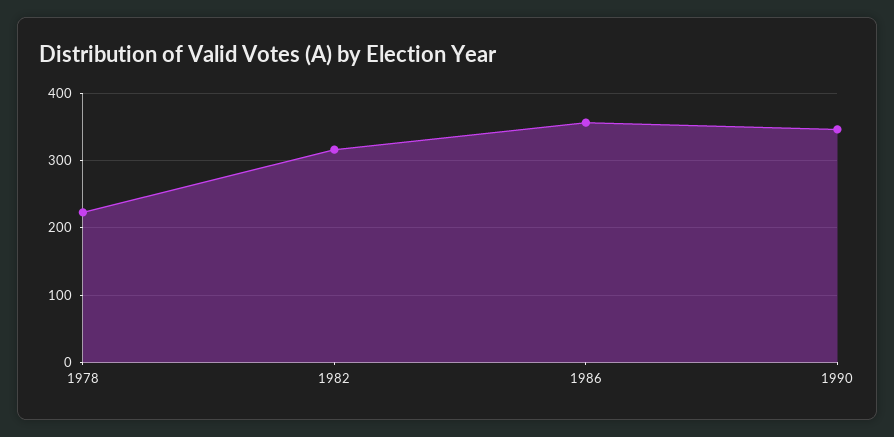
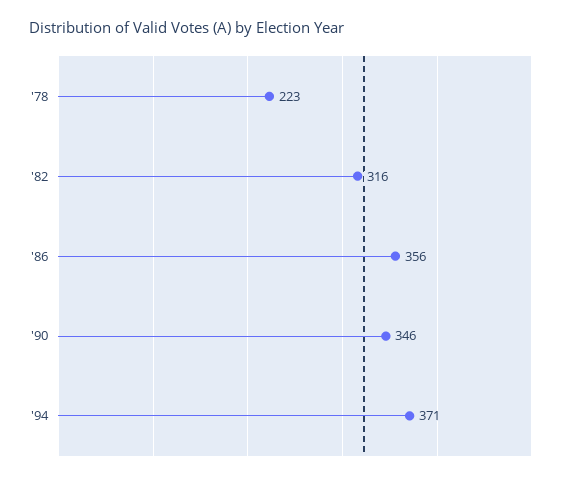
'94: none -> 371

